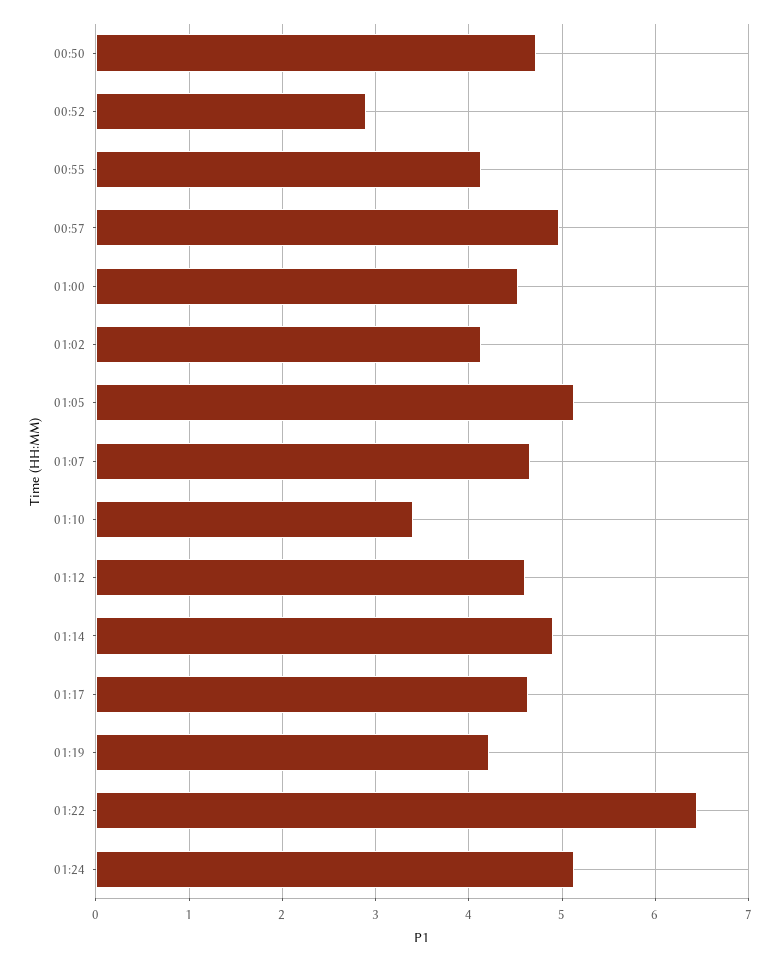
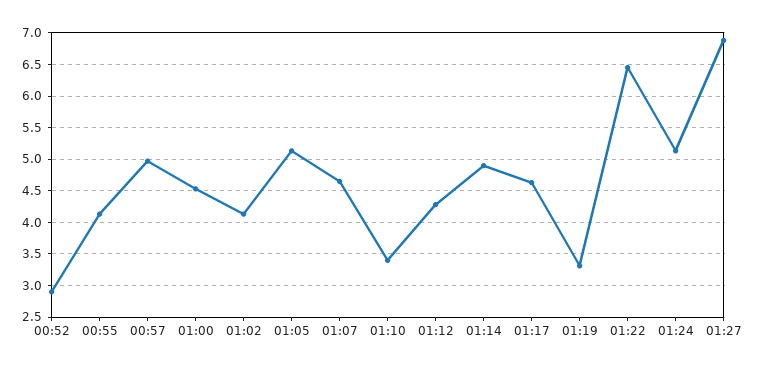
00:50: 4.7 -> none
01:12: 4.6 -> 4.3
01:19: 4.2 -> 3.3
01:27: none -> 6.9

